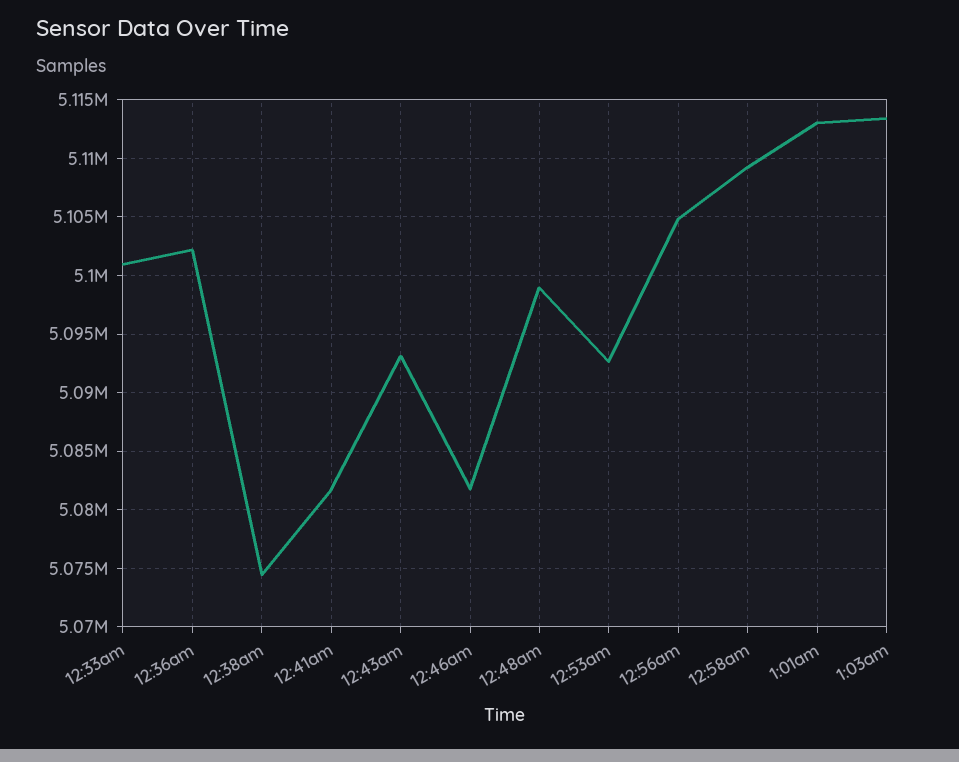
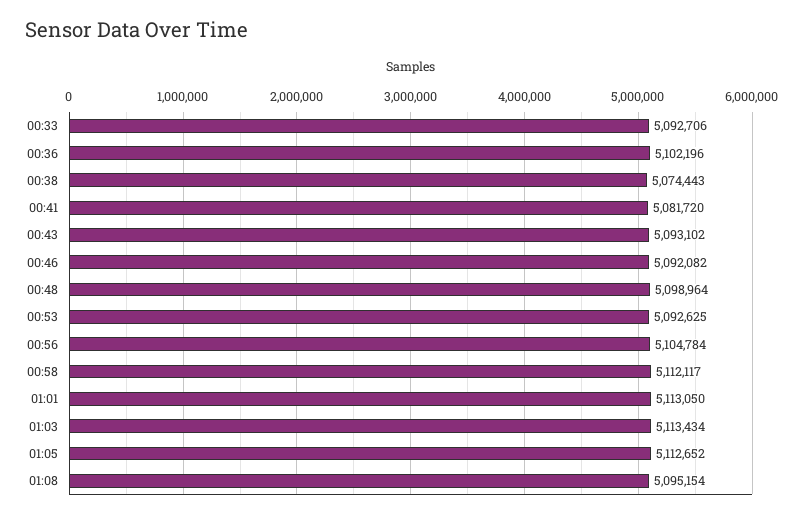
12:33am: 5101000 -> 5092706
12:46am: 5082000 -> 5092082
12:58am: 5109000 -> 5112117
01:05: none -> 5112652
01:08: none -> 5095154

